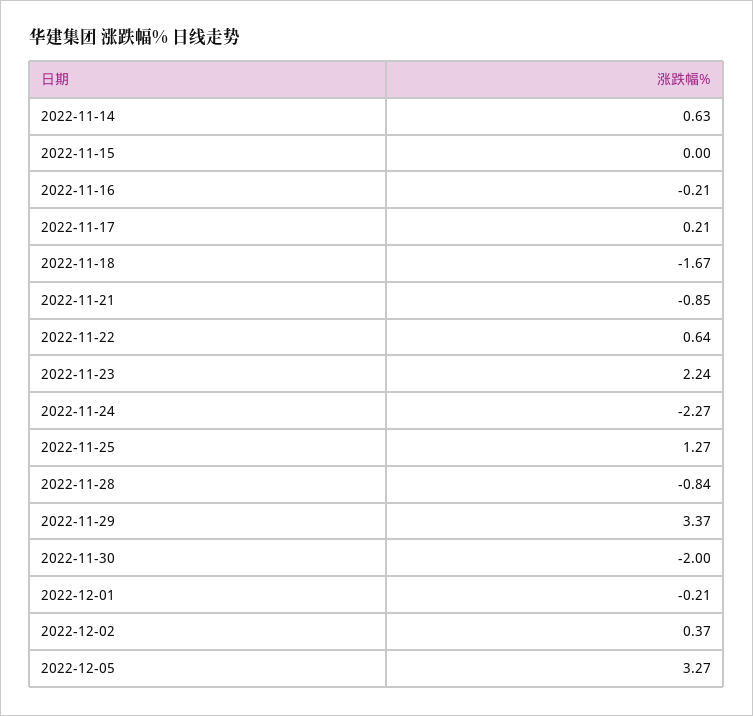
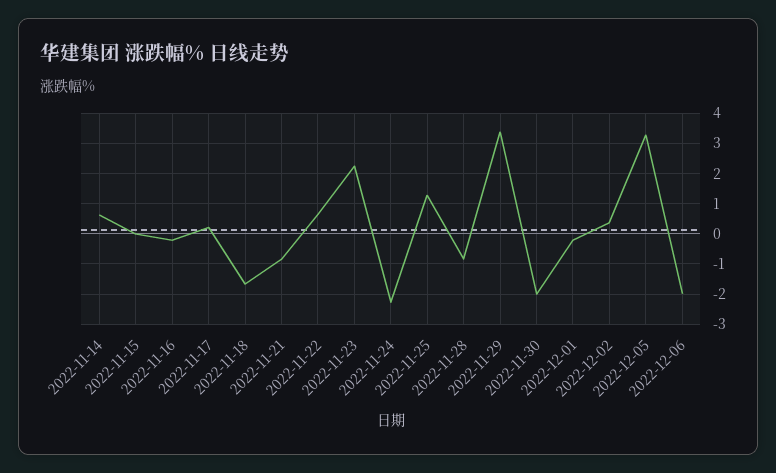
2022-12-06: none -> -2

